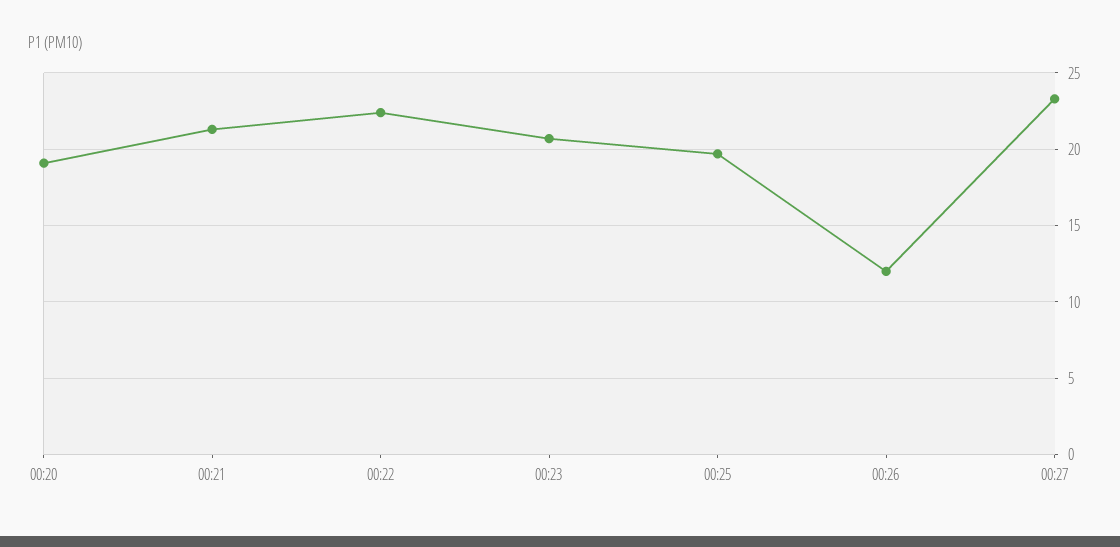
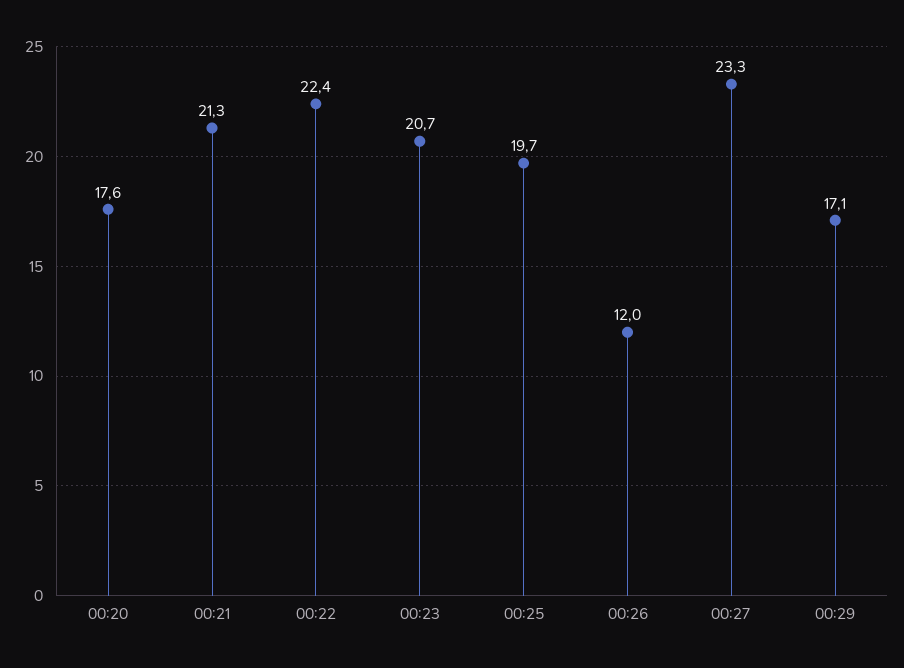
00:20: 19 -> 17.6
00:29: none -> 17.1

